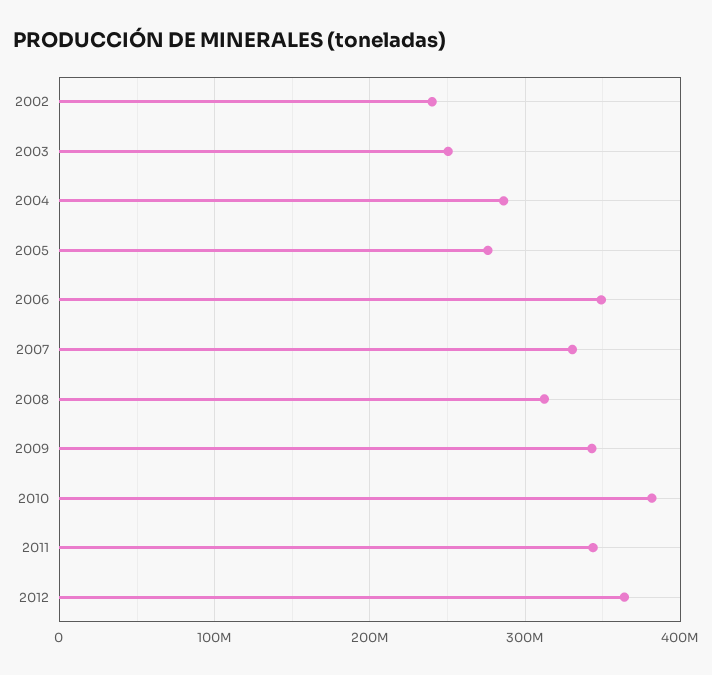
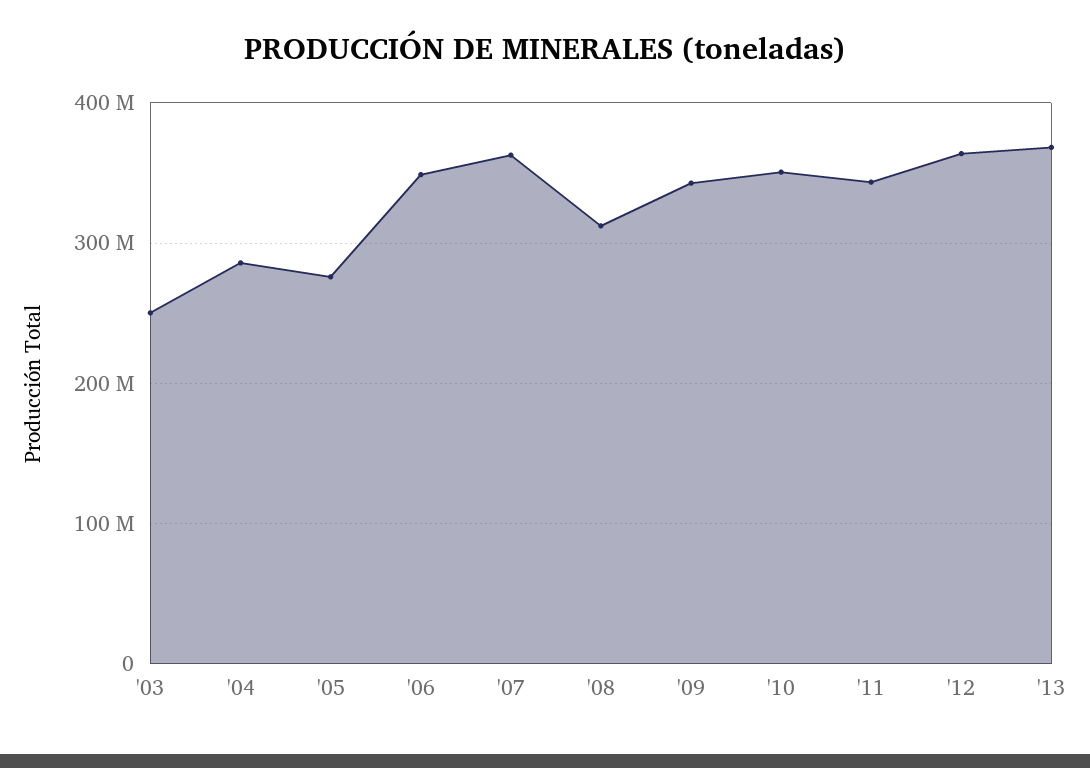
2002: 240000000 -> none
2007: 330000000 -> 360000000
2010: 380000000 -> 350000000
'13: none -> 370000000

